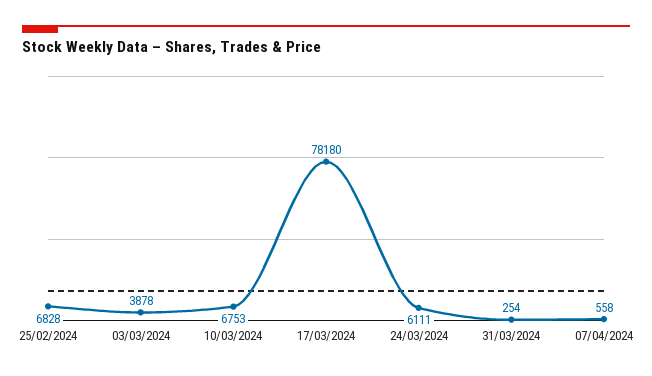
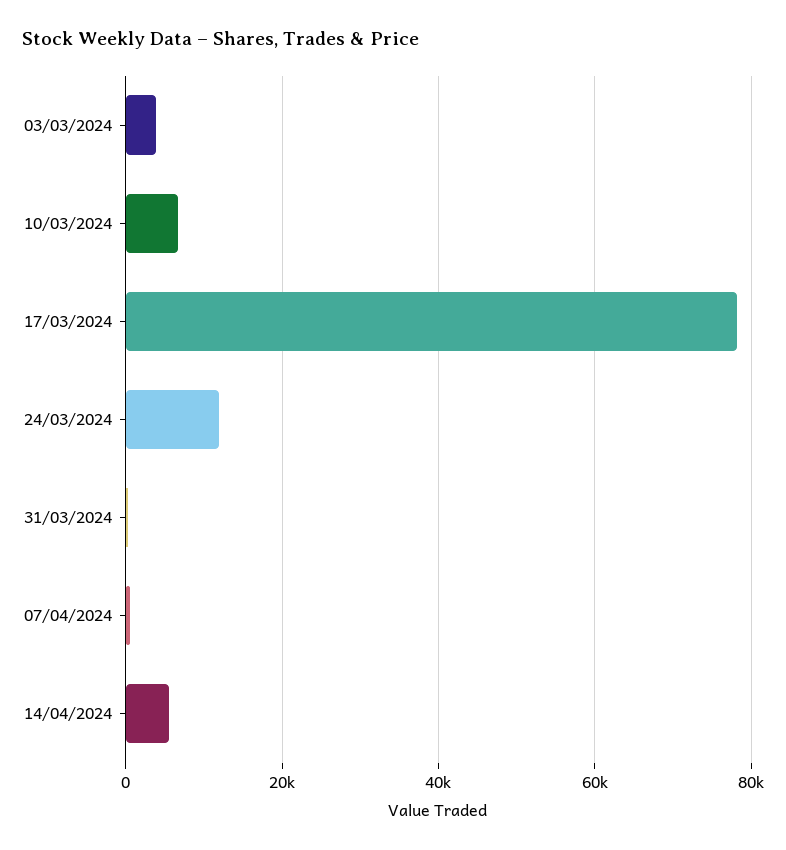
25/02/2024: 6828 -> none
24/03/2024: 6111 -> 12000
14/04/2024: none -> 6000

